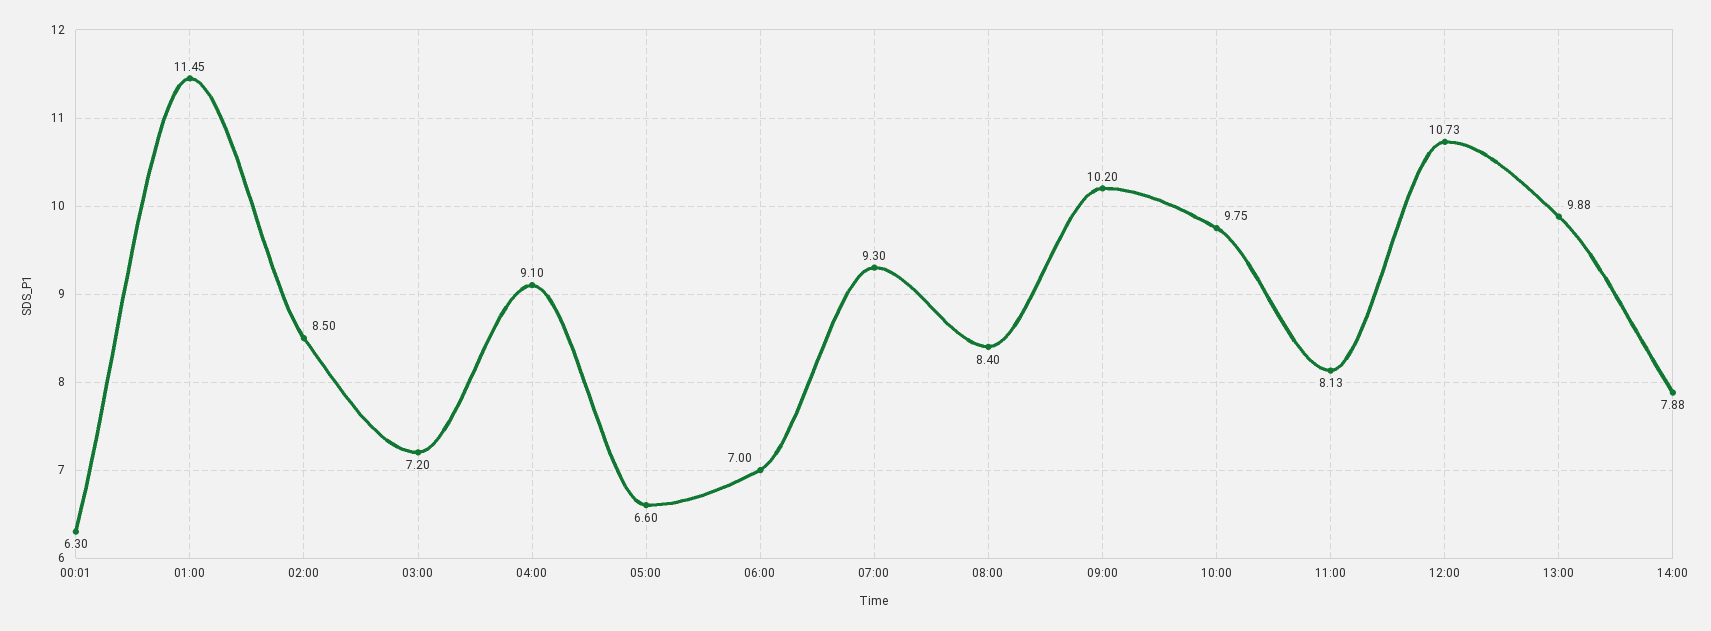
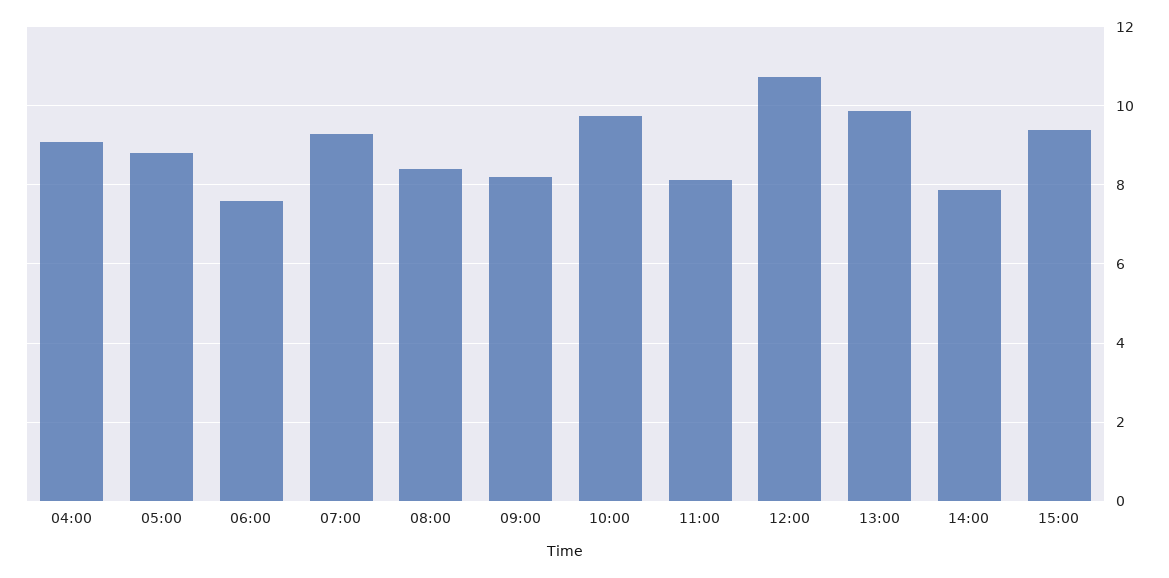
00:01: 6.3 -> none
01:00: 11.45 -> none
02:00: 8.5 -> none
03:00: 7.2 -> none
05:00: 6.6 -> 8.8
06:00: 7 -> 7.6
09:00: 10.2 -> 8.2
15:00: none -> 9.4

